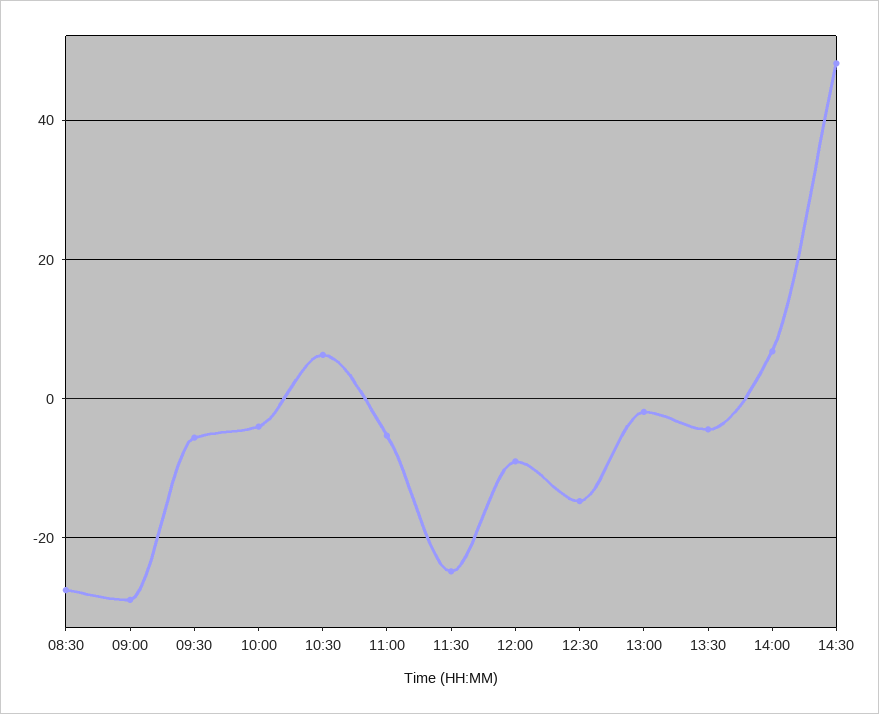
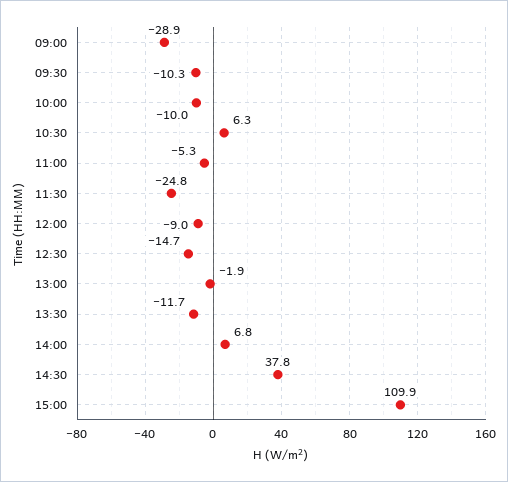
08:30: -28 -> none
09:30: -6 -> -10.3
10:00: -4 -> -10
13:30: -4 -> -11.7
14:30: 48 -> 37.8
15:00: none -> 109.9

